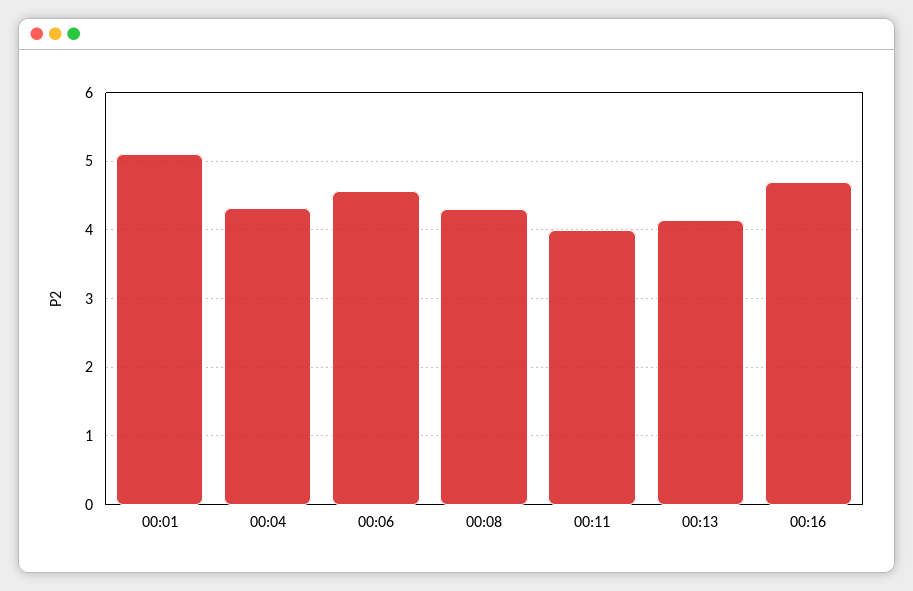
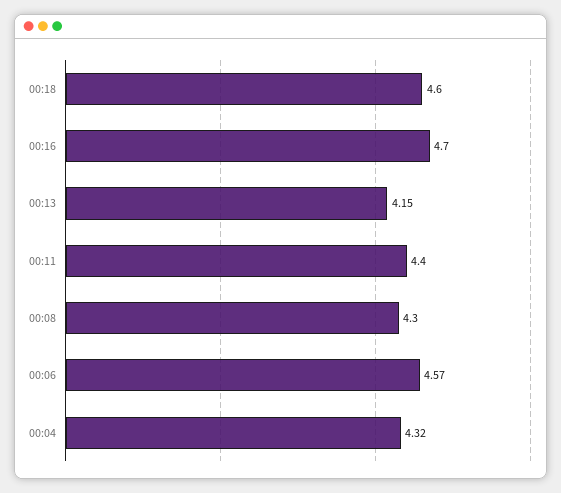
00:01: 5.1 -> none
00:11: 4 -> 4.4
00:18: none -> 4.6

